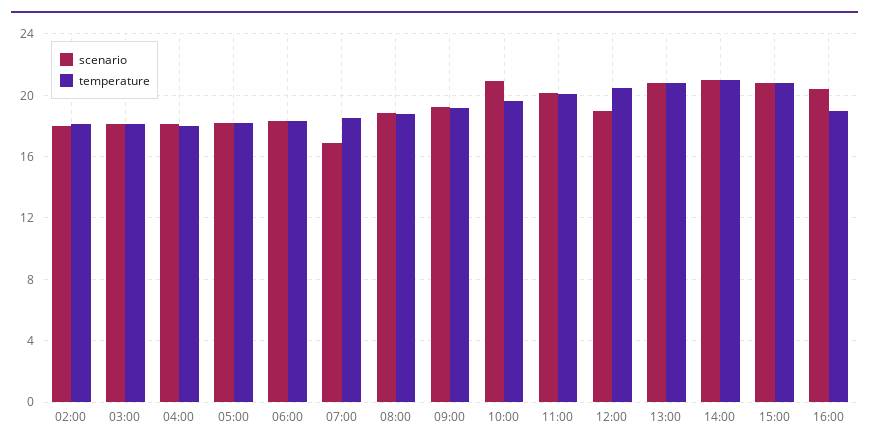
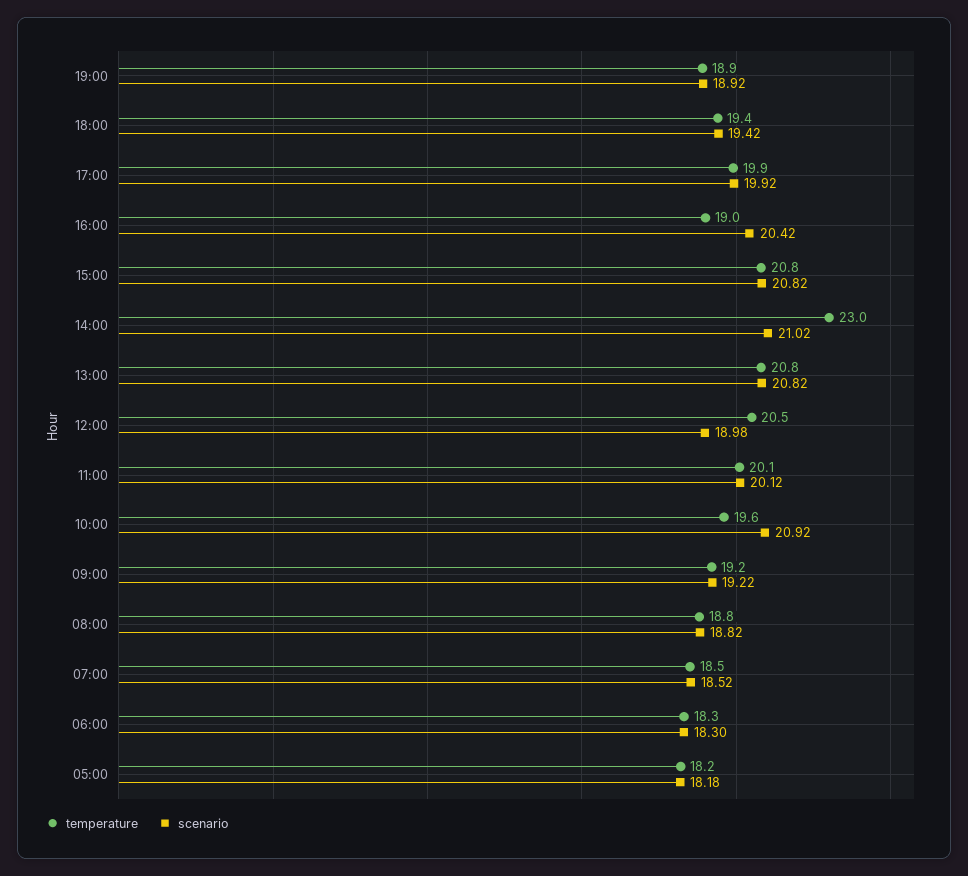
scenario, 02:00: 18 -> none
temperature, 02:00: 18 -> none
scenario, 03:00: 18 -> none
temperature, 03:00: 18 -> none
scenario, 04:00: 18 -> none
temperature, 04:00: 18 -> none
scenario, 07:00: 17 -> 18.52
temperature, 14:00: 21 -> 23
temperature, 19:00: none -> 18.9
scenario, 19:00: none -> 18.92
temperature, 18:00: none -> 19.4
scenario, 18:00: none -> 19.42
temperature, 17:00: none -> 19.9
scenario, 17:00: none -> 19.92

